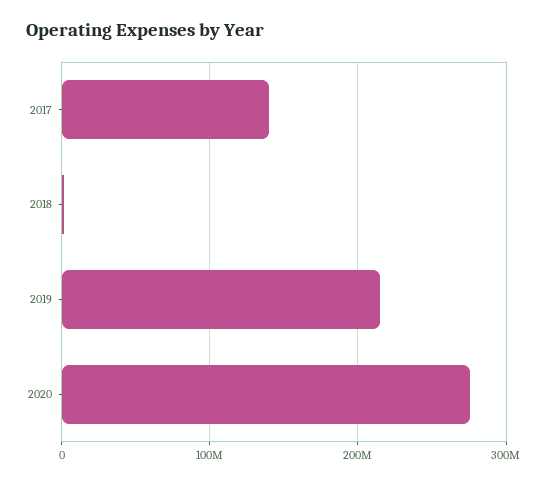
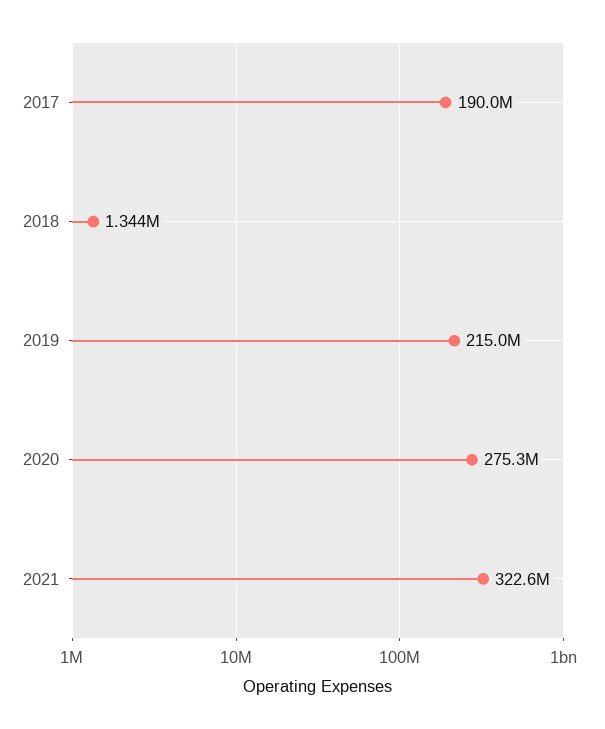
2017: 140000000 -> 190000000
2021: none -> 322600000

